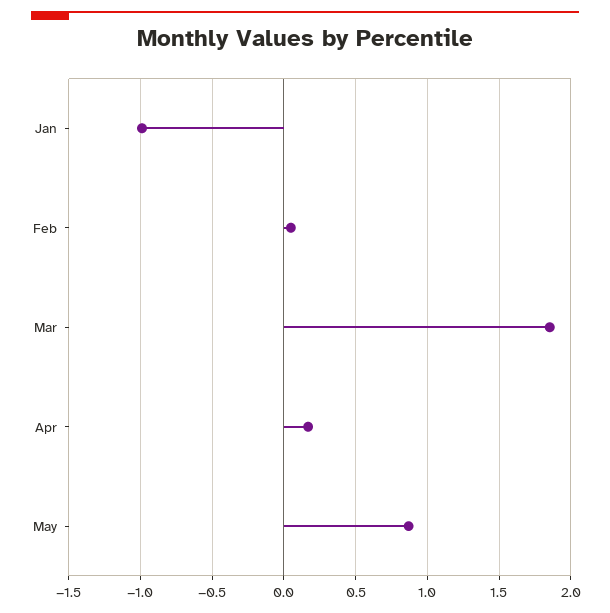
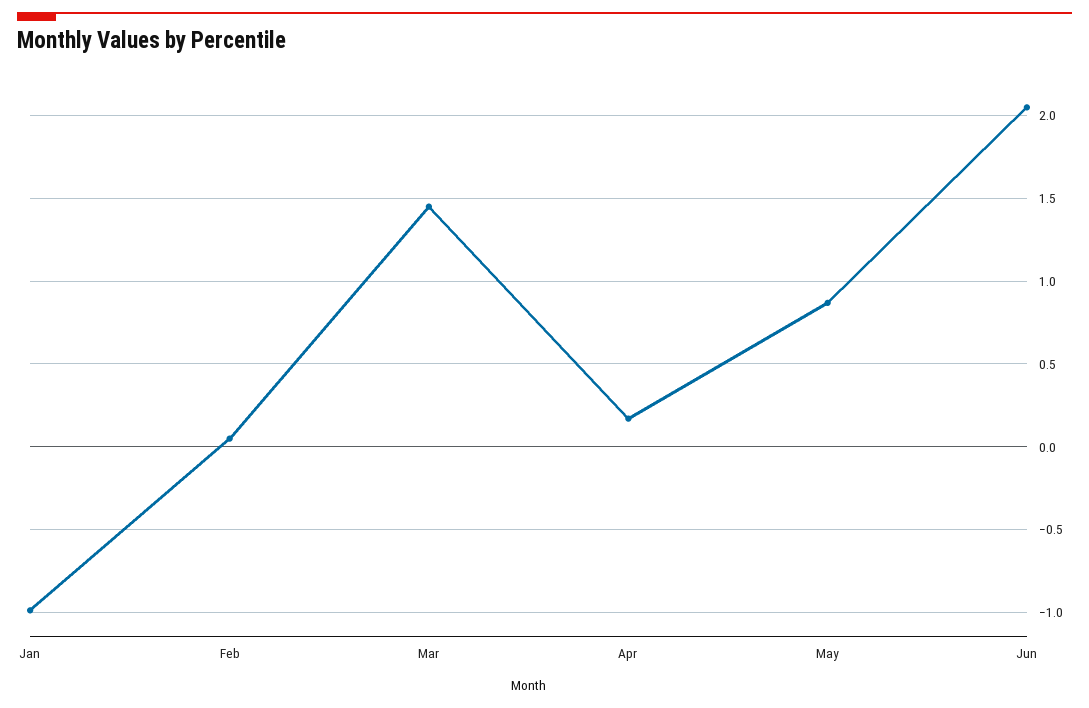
Mar: 1.85 -> 1.45
Jun: none -> 2.05

